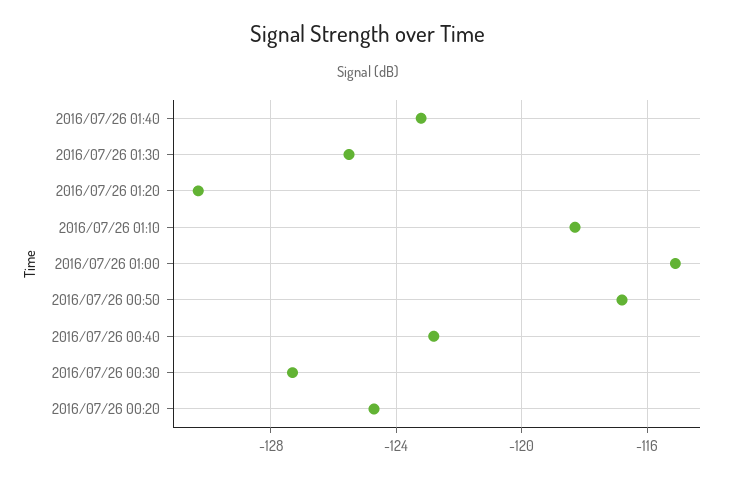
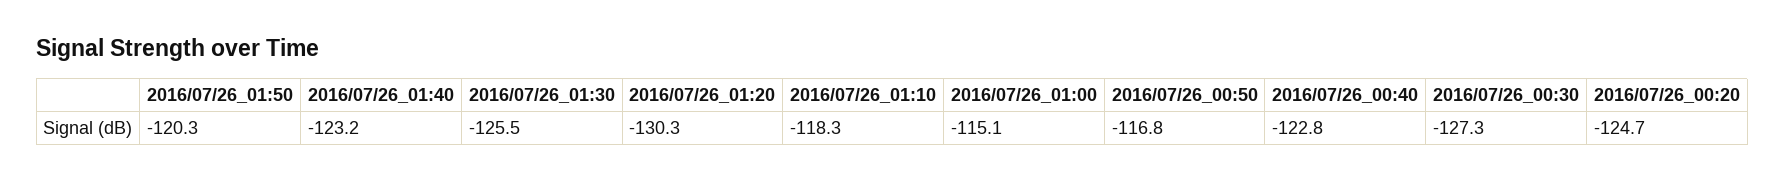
2016/07/26_01:50: none -> -120.3

